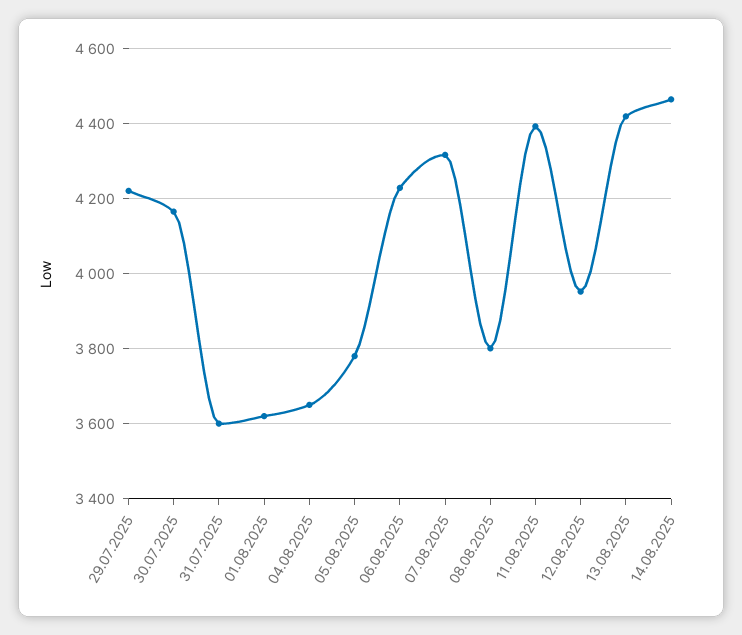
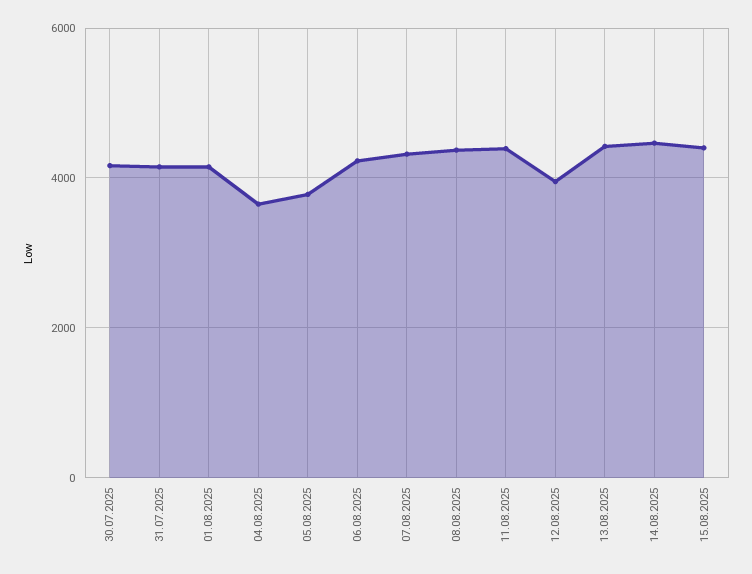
29.07.2025: 4220 -> none
31.07.2025: 3600 -> 4200
01.08.2025: 3620 -> 4200
08.08.2025: 3800 -> 4400
15.08.2025: none -> 4400

